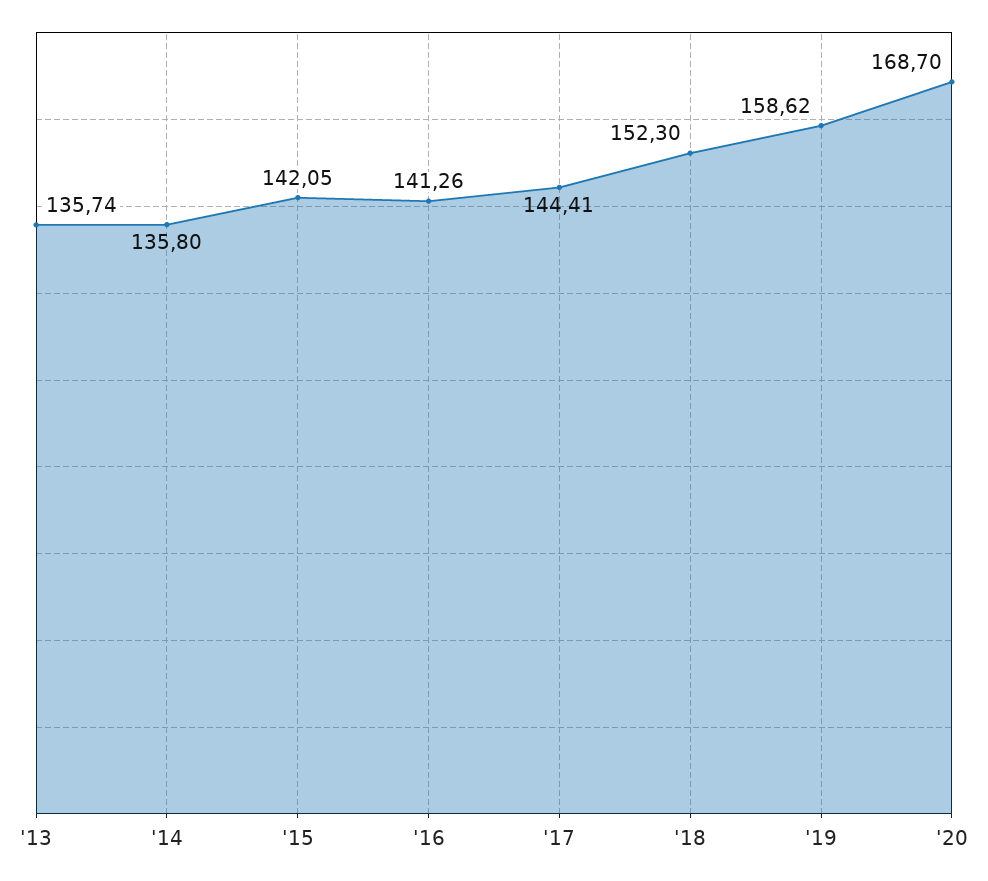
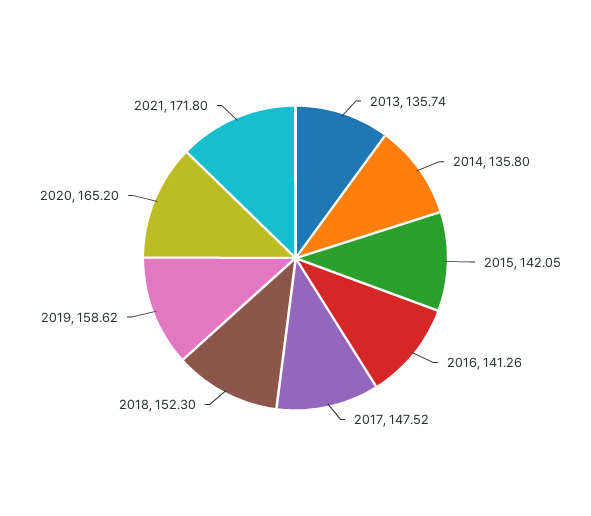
'17: 144.41 -> 147.52
'20: 168.7 -> 165.2
2021: none -> 171.8

